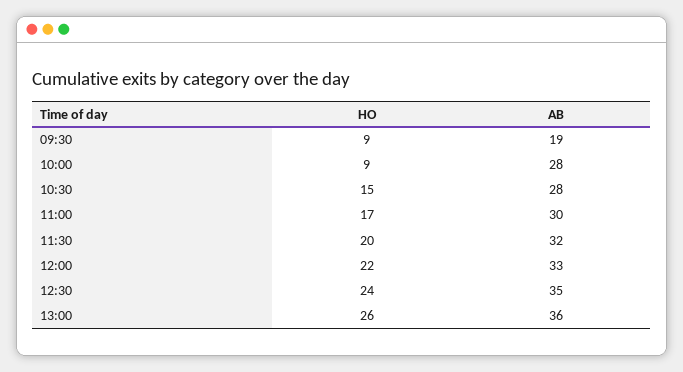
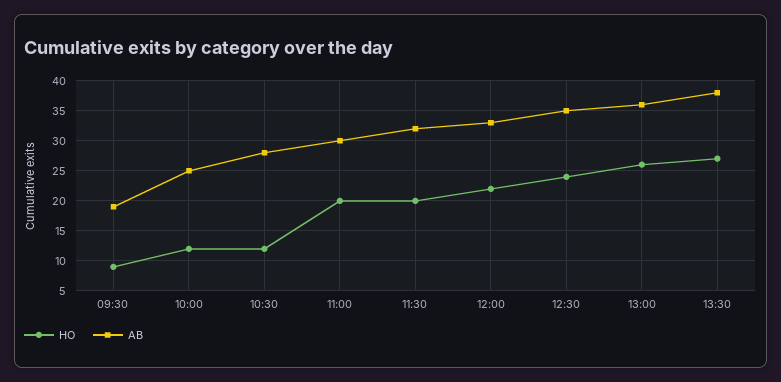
HO, 10:00: 9 -> 12
AB, 10:00: 28 -> 25
HO, 10:30: 15 -> 12
HO, 11:00: 17 -> 20
HO, 13:30: none -> 27
AB, 13:30: none -> 38

